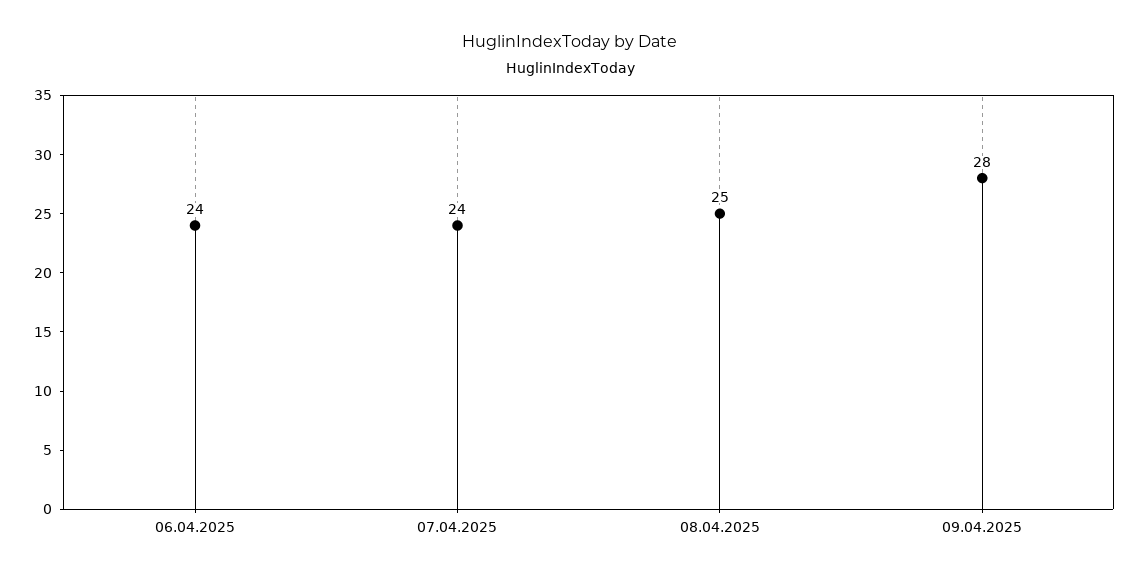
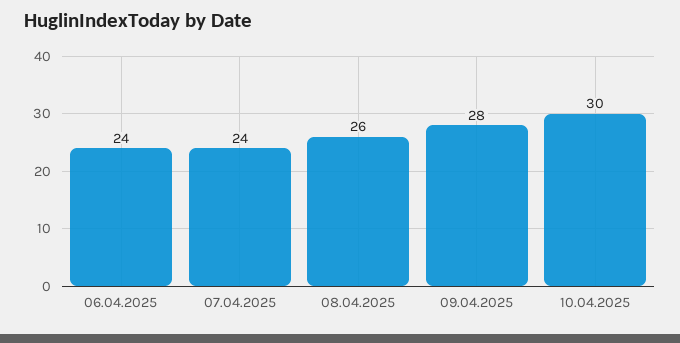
08.04.2025: 25 -> 26
10.04.2025: none -> 30

